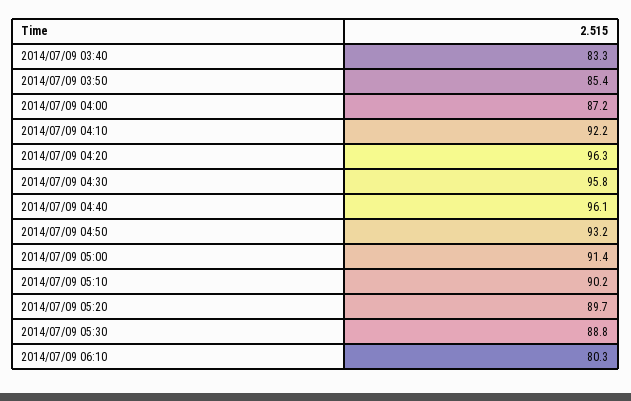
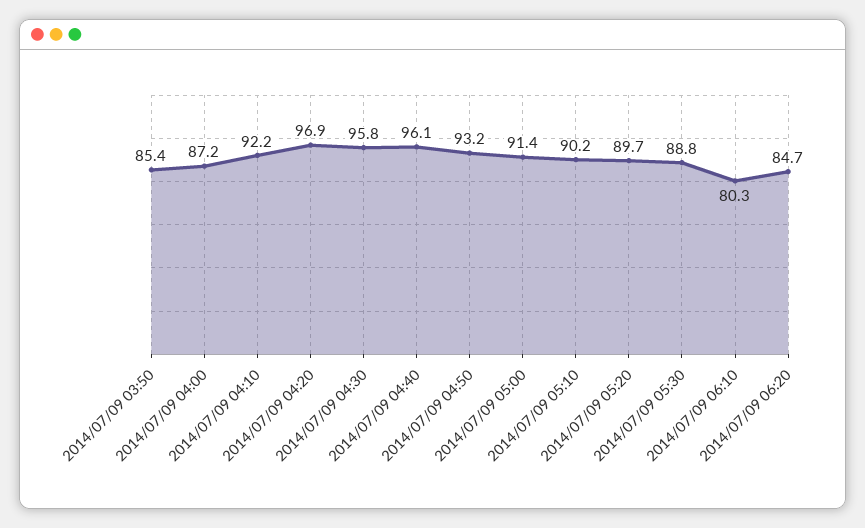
2014/07/09 03:40: 83.3 -> none
2014/07/09 04:20: 96.3 -> 96.9
2014/07/09 06:20: none -> 84.7

